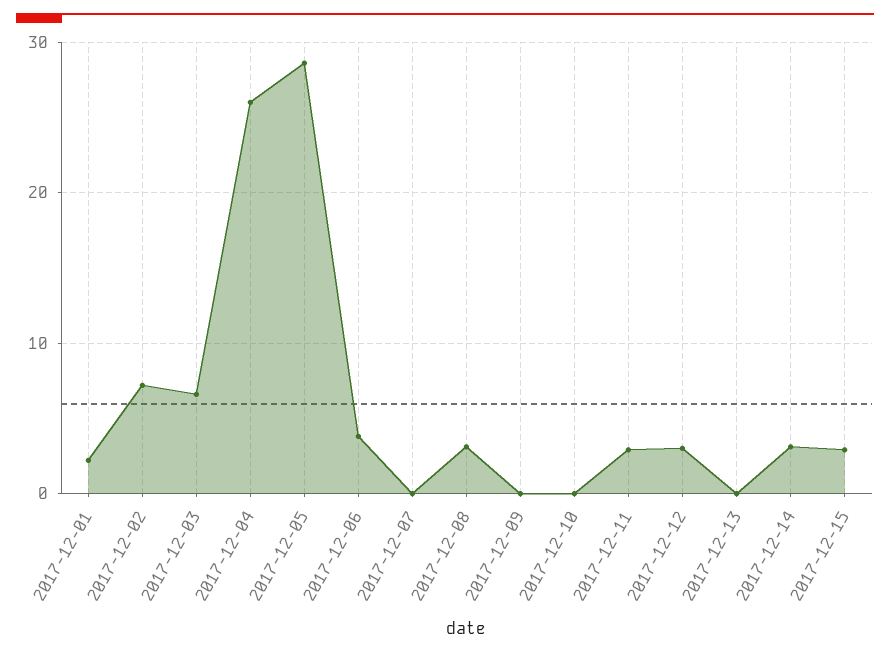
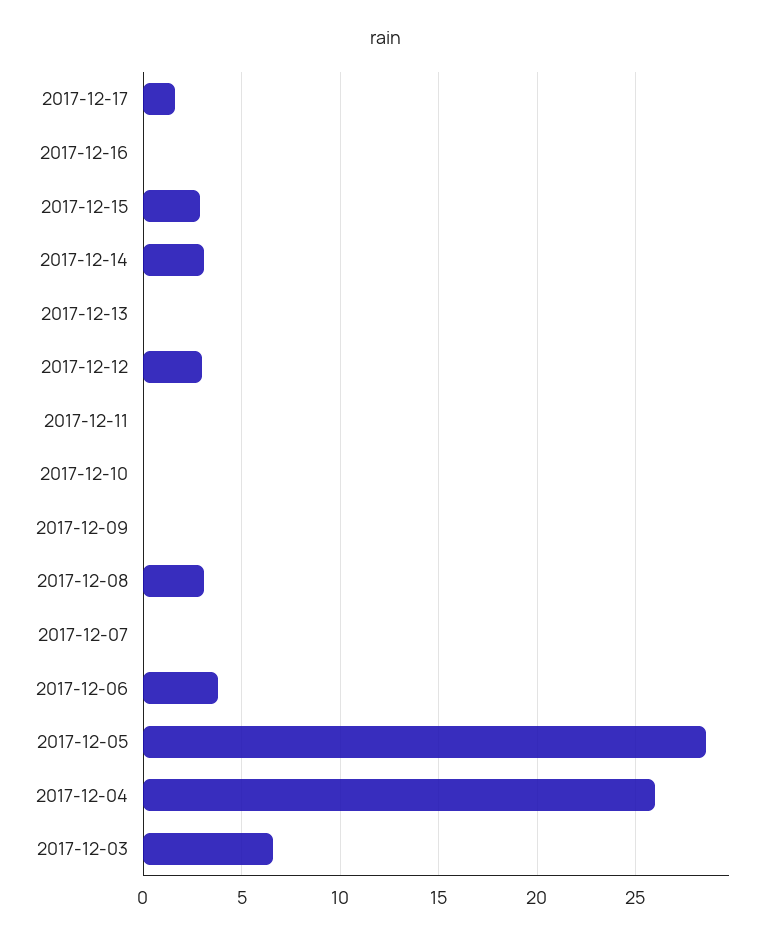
2017-12-01: 2 -> none
2017-12-02: 7 -> none
2017-12-11: 3 -> 0
2017-12-17: none -> 1.5
2017-12-16: none -> 0

